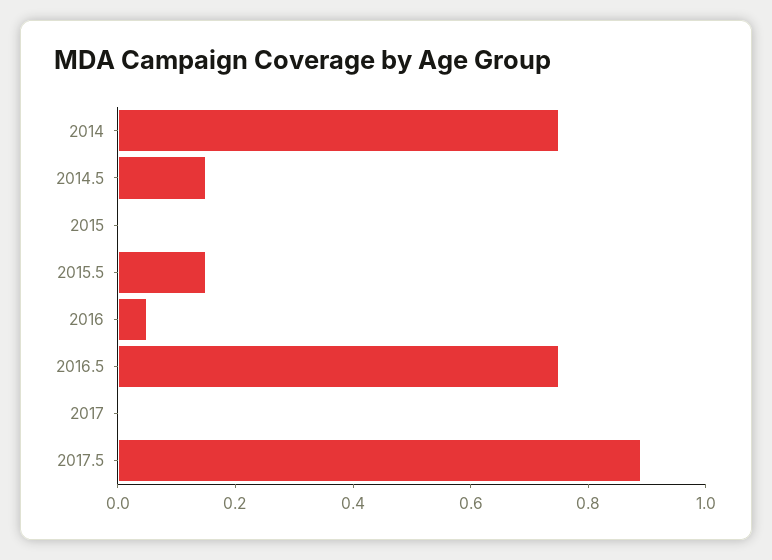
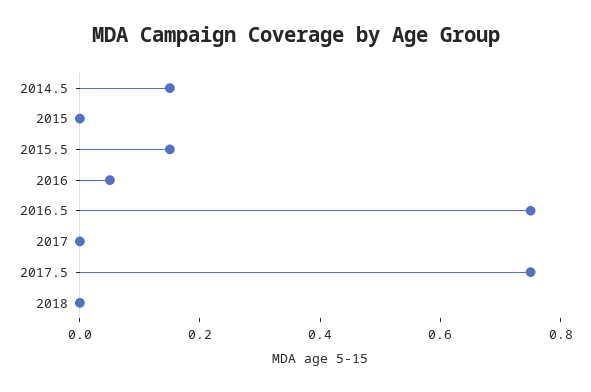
2014: 0.75 -> none
2017.5: 0.9 -> 0.75
2018: none -> 0

